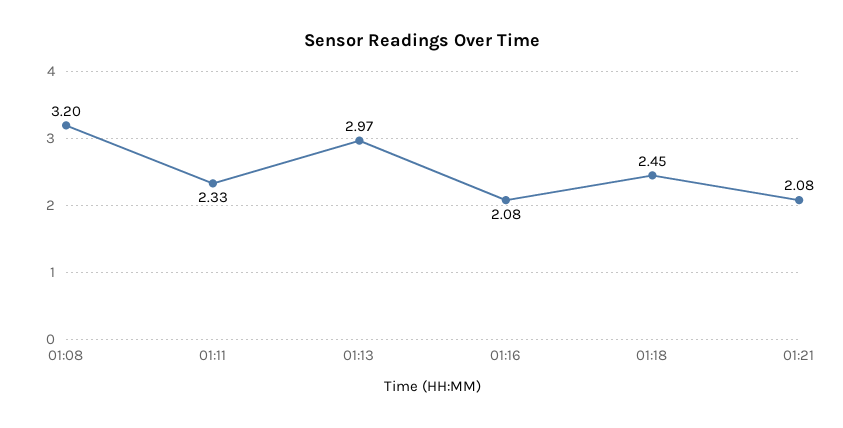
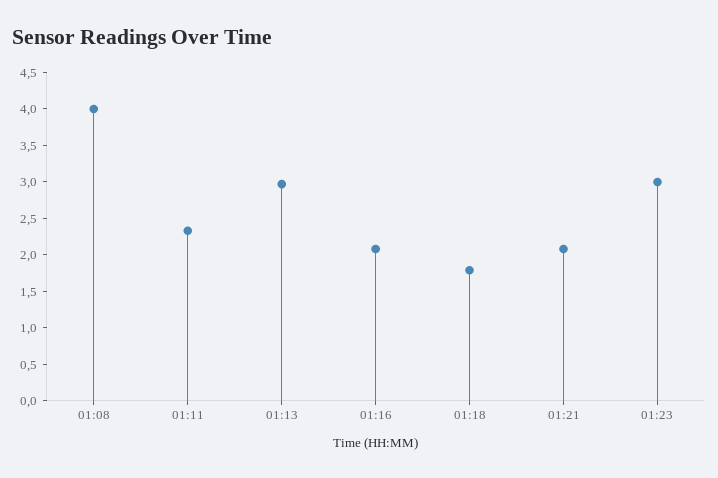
01:08: 3.2 -> 4
01:18: 2.45 -> 1.75
01:23: none -> 3

